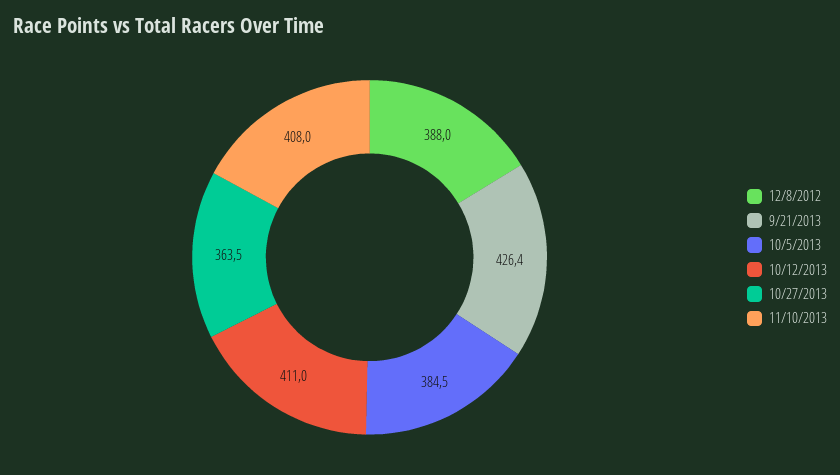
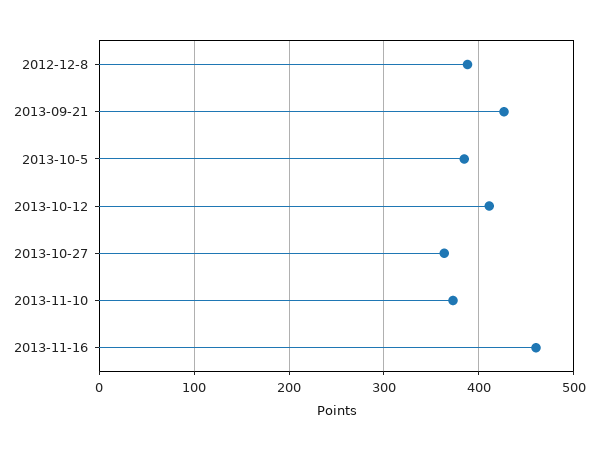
11/10/2013: 408 -> 370
2013-11-16: none -> 460

